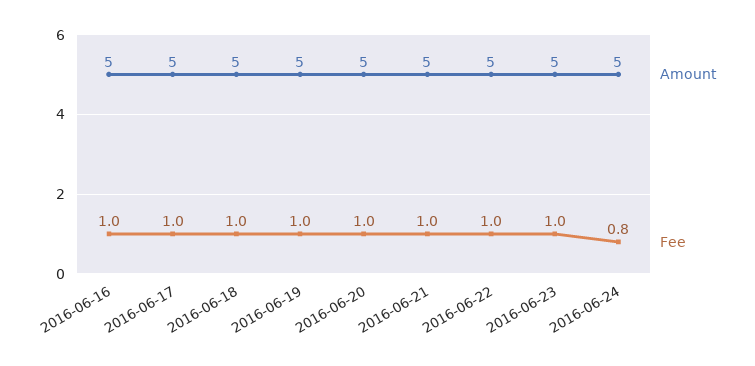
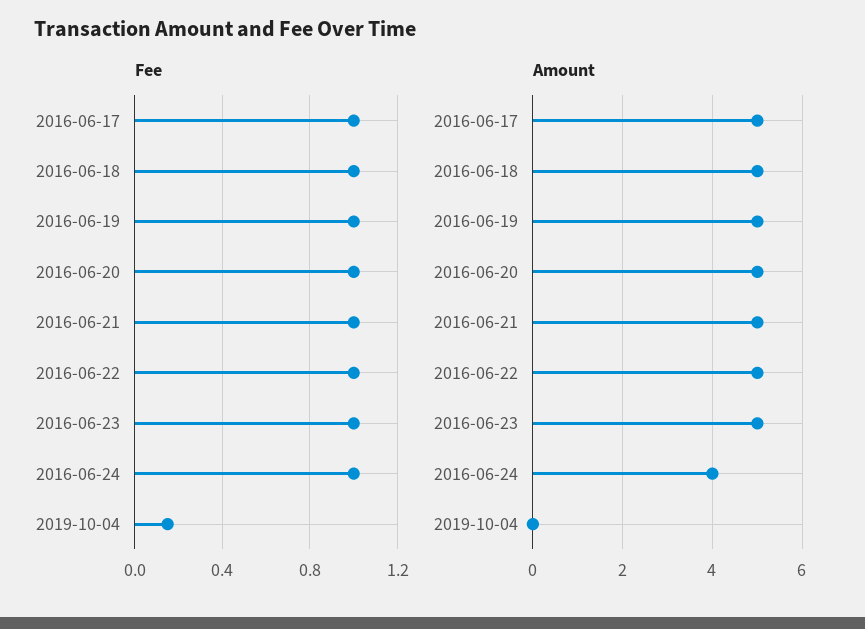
Amount, 2016-06-16: 5 -> none
Fee, 2016-06-16: 1 -> none
Amount, 2016-06-24: 5 -> 4
Fee, 2016-06-24: 0.8 -> 1
Fee, 2019-10-04: none -> 0.15
Amount, 2019-10-04: none -> 0

